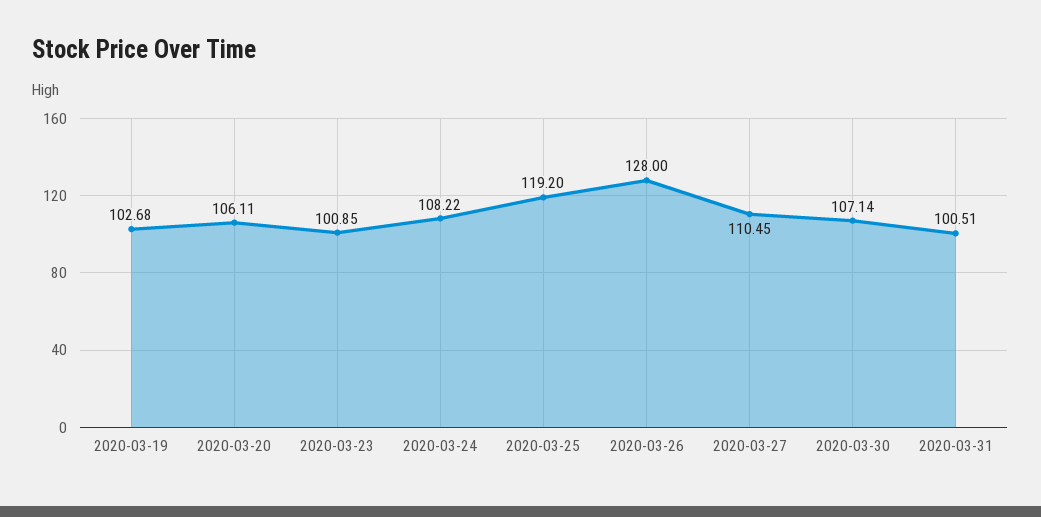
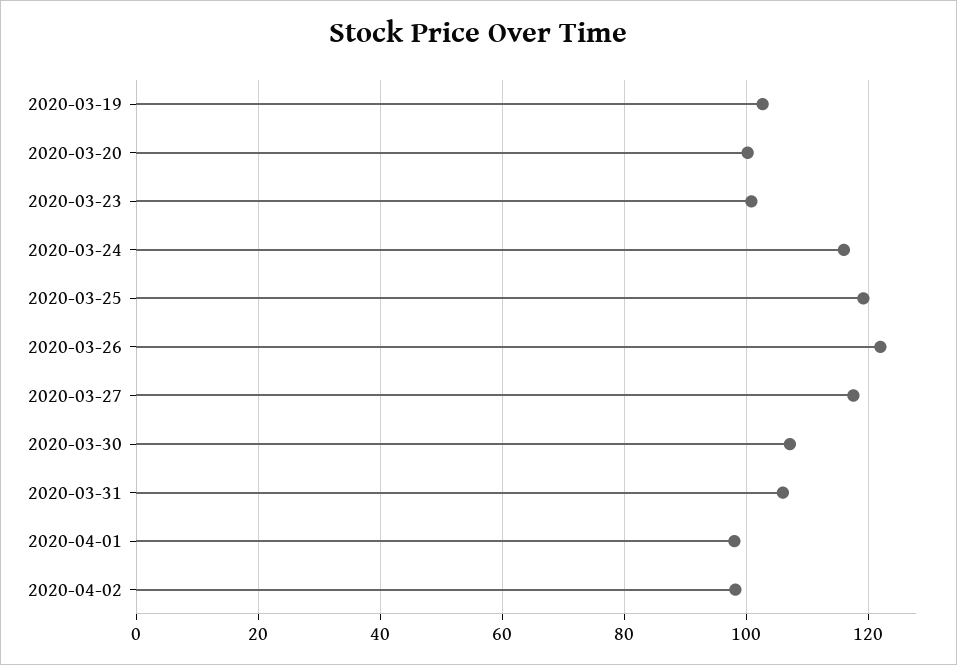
2020-03-20: 106.11 -> 100
2020-03-24: 108.22 -> 116
2020-03-26: 128 -> 122
2020-03-27: 110.45 -> 118
2020-03-31: 100.51 -> 106
2020-04-01: none -> 98
2020-04-02: none -> 98

